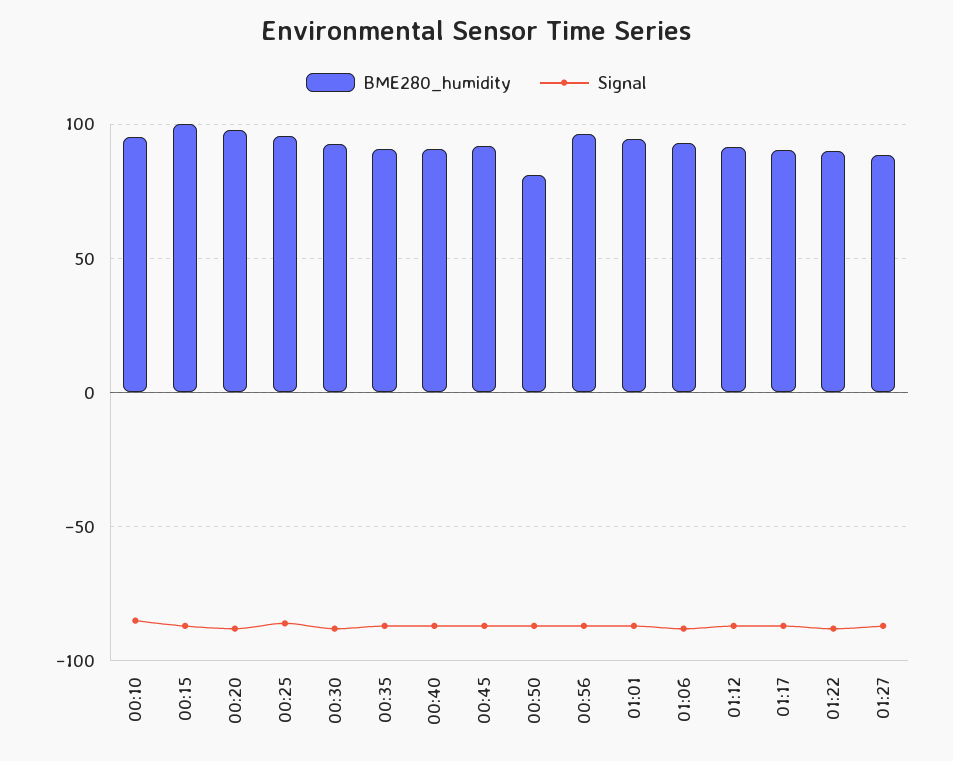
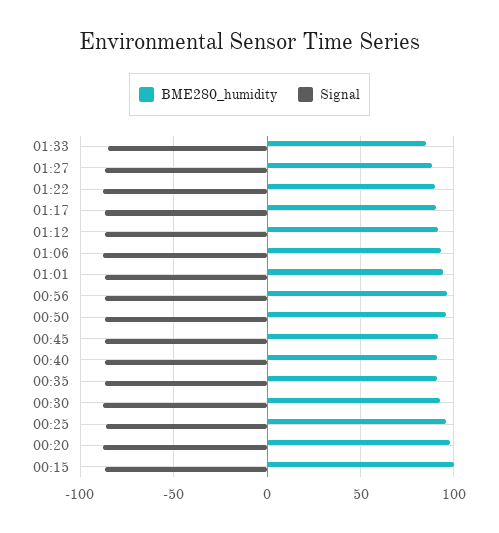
BME280_humidity, 00:10: 95 -> none
Signal, 00:10: -85 -> none
BME280_humidity, 00:50: 80 -> 95
BME280_humidity, 01:33: none -> 85
Signal, 01:33: none -> -85

